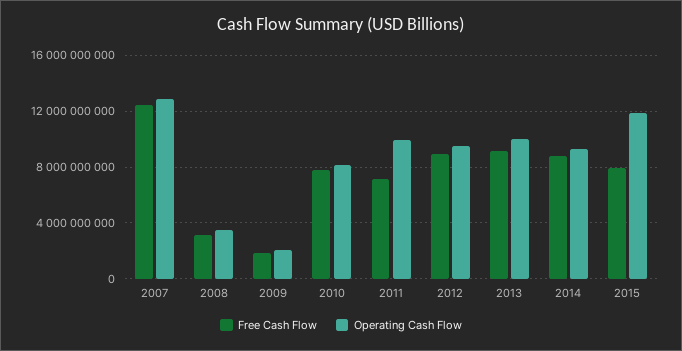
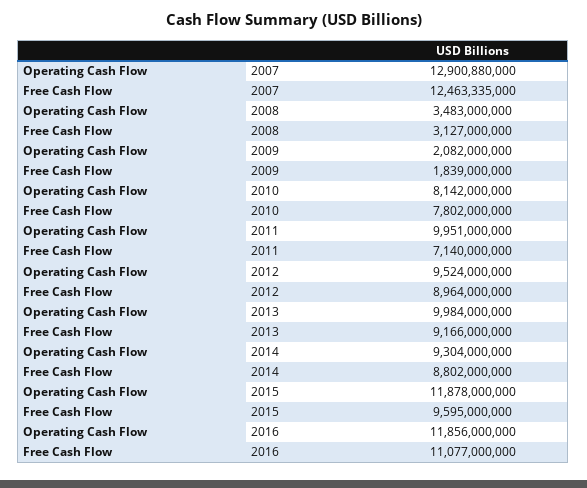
Free Cash Flow, 2015: 8000000000 -> 9595000000
Operating Cash Flow, 2016: none -> 11856000000
Free Cash Flow, 2016: none -> 11077000000

